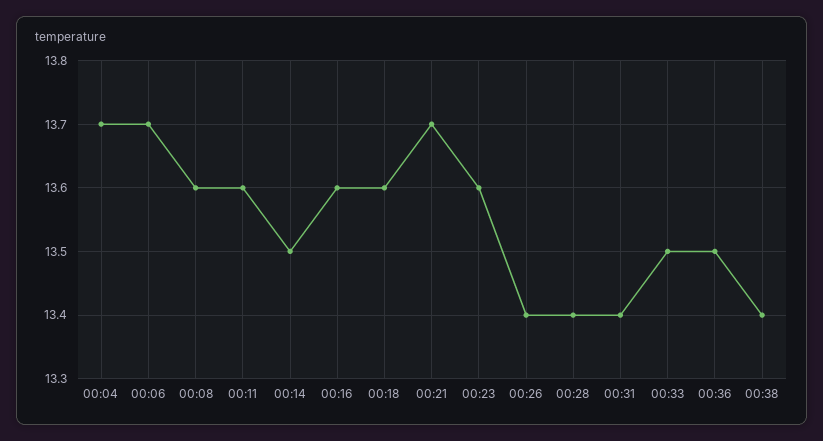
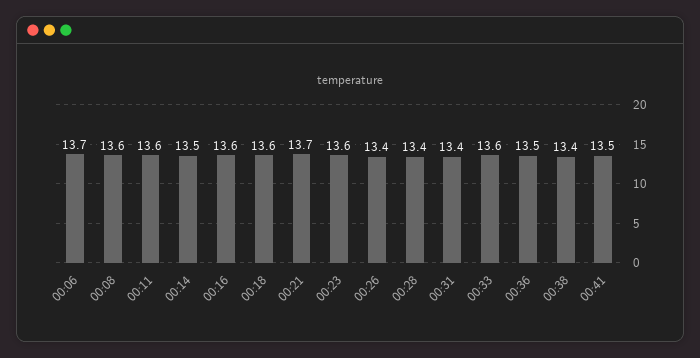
00:04: 13.7 -> none
00:33: 13.5 -> 13.6
00:41: none -> 13.5

